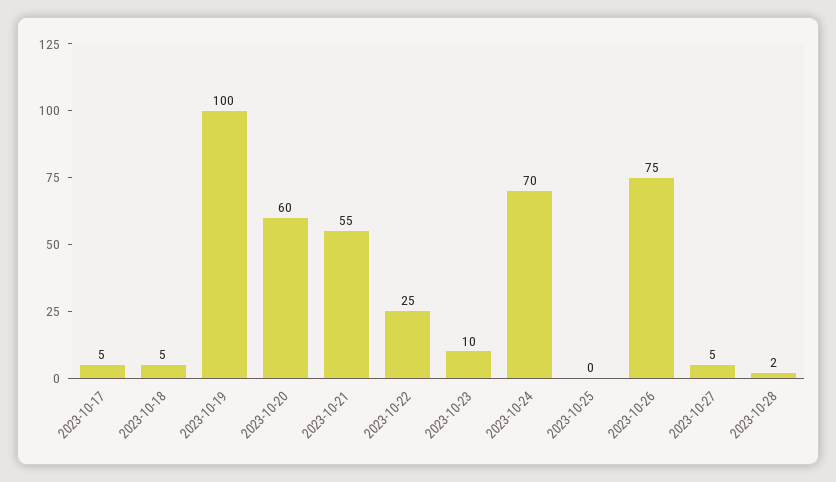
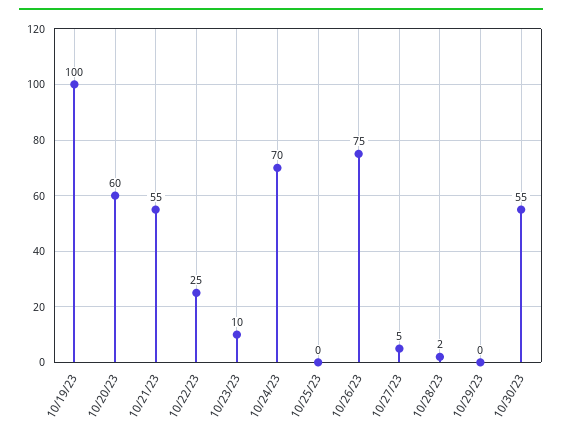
2023-10-17: 5 -> none
2023-10-18: 5 -> none
10/29/23: none -> 0
10/30/23: none -> 55

